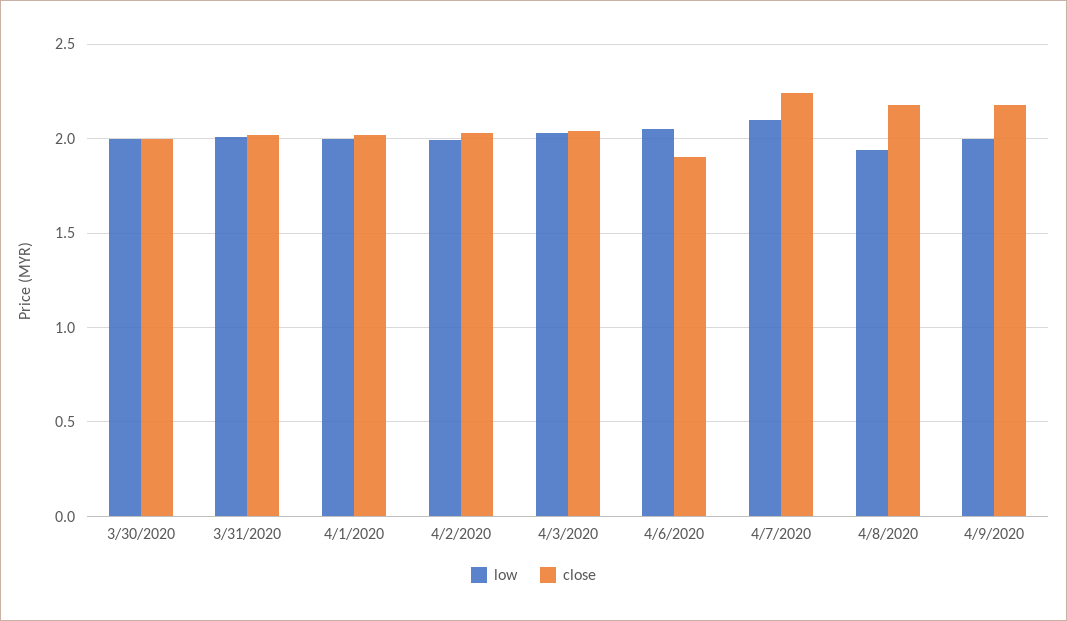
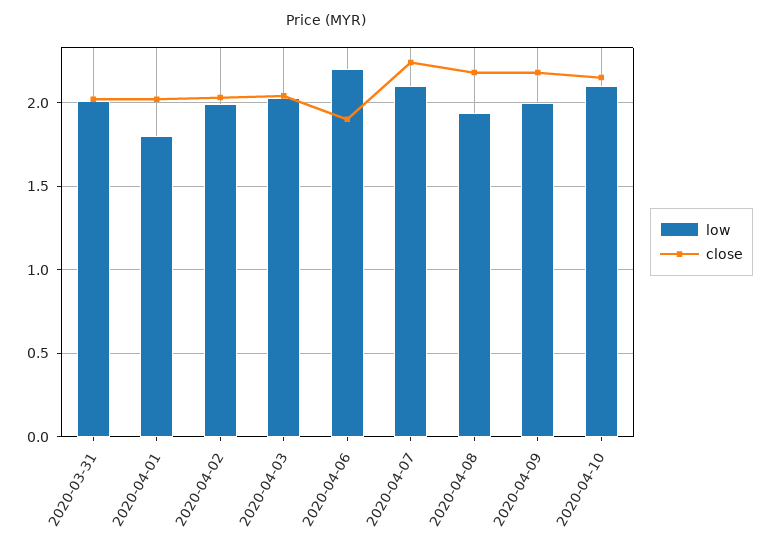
low, 3/30/2020: 2 -> none
close, 3/30/2020: 2 -> none
low, 4/1/2020: 2 -> 1.8
low, 4/6/2020: 2.05 -> 2.2
low, 2020-04-10: none -> 2.1
close, 2020-04-10: none -> 2.15

